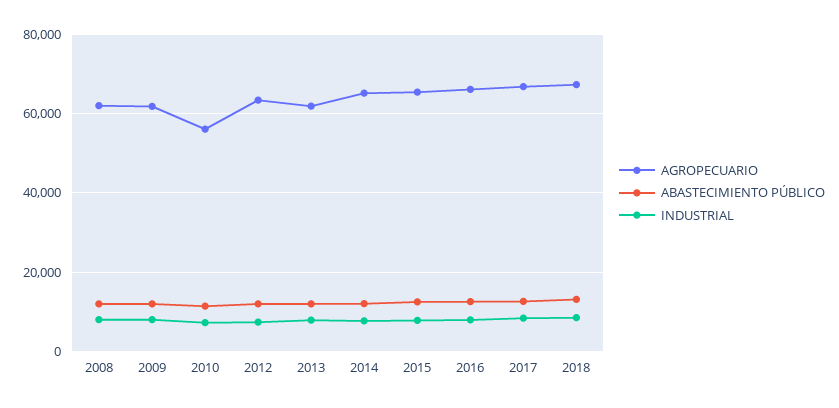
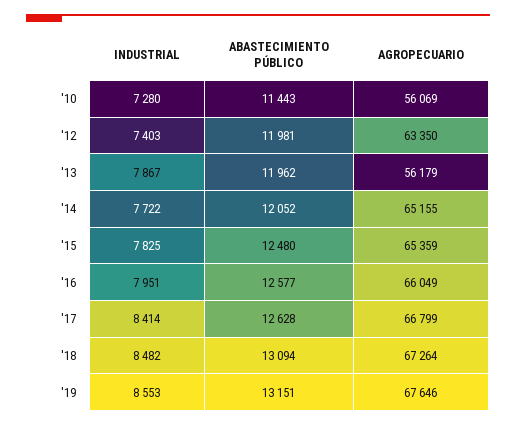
AGROPECUARIO, 2008: 62000 -> none
ABASTECIMIENTO PÚBLICO, 2008: 12000 -> none
INDUSTRIAL, 2008: 8000 -> none
AGROPECUARIO, 2009: 62000 -> none
ABASTECIMIENTO PÚBLICO, 2009: 12000 -> none
INDUSTRIAL, 2009: 8000 -> none
AGROPECUARIO, 2013: 62000 -> 56179
INDUSTRIAL, '19: none -> 8553
ABASTECIMIENTO PÚBLICO, '19: none -> 13151
AGROPECUARIO, '19: none -> 67646

